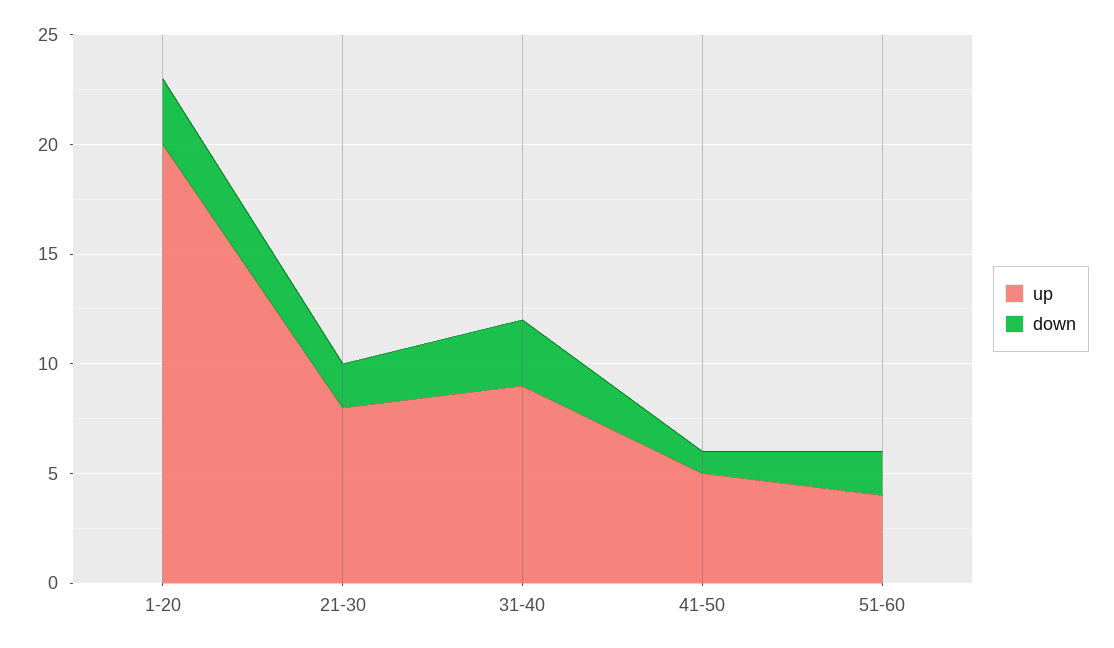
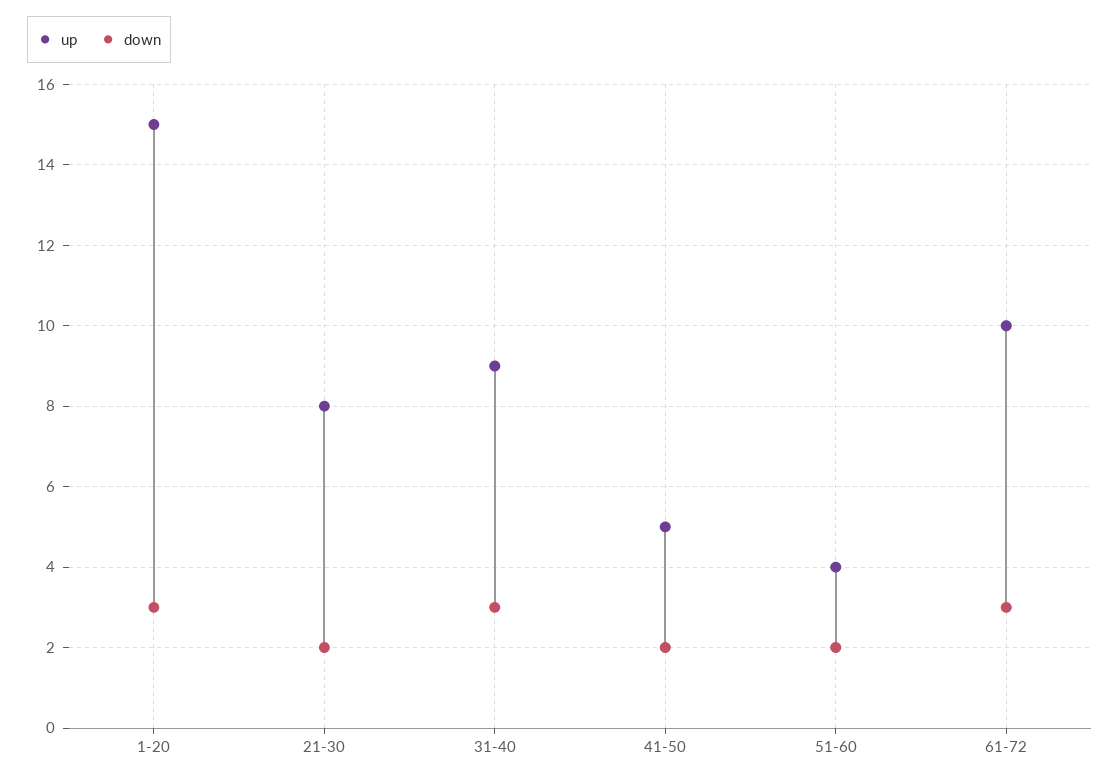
up, 1-20: 20 -> 15
down, 41-50: 1 -> 2
up, 61-72: none -> 10
down, 61-72: none -> 3

